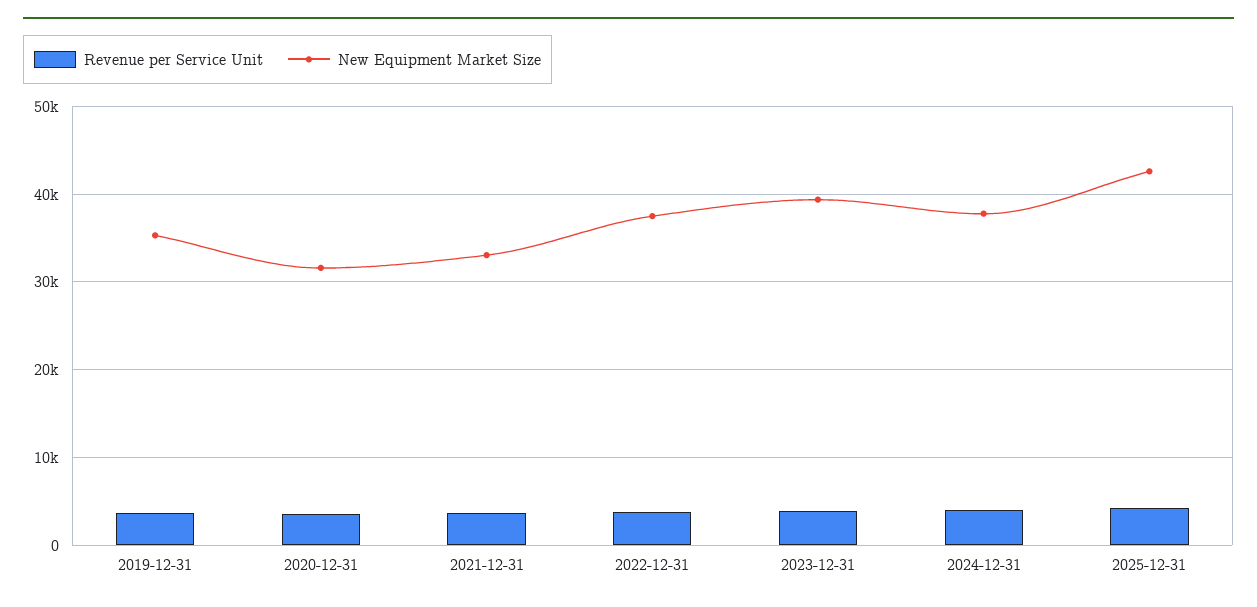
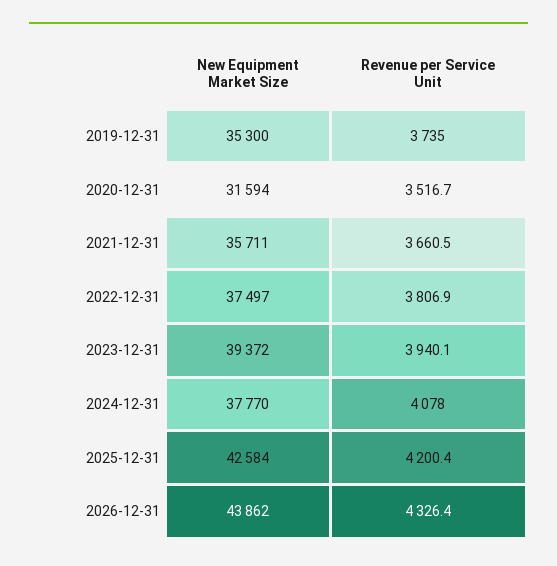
New Equipment Market Size, 2021-12-31: 33000 -> 35711
New Equipment Market Size, 2026-12-31: none -> 43862
Revenue per Service Unit, 2026-12-31: none -> 4326.4

